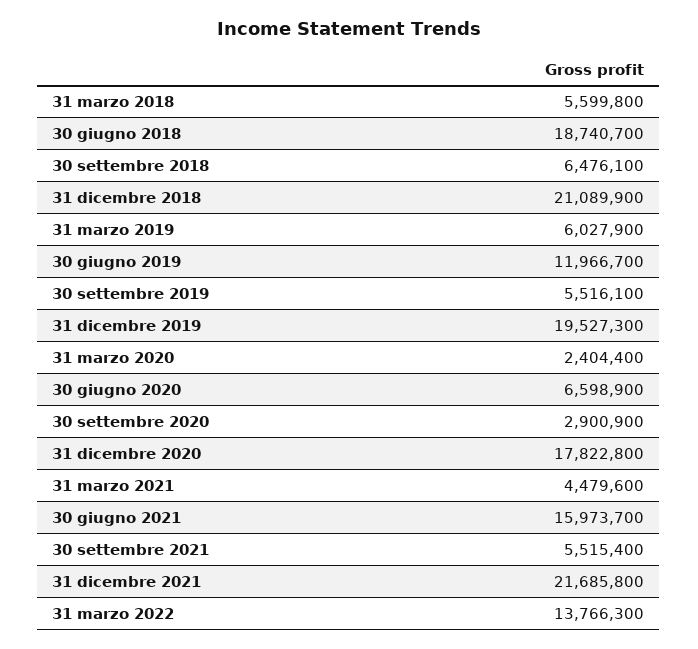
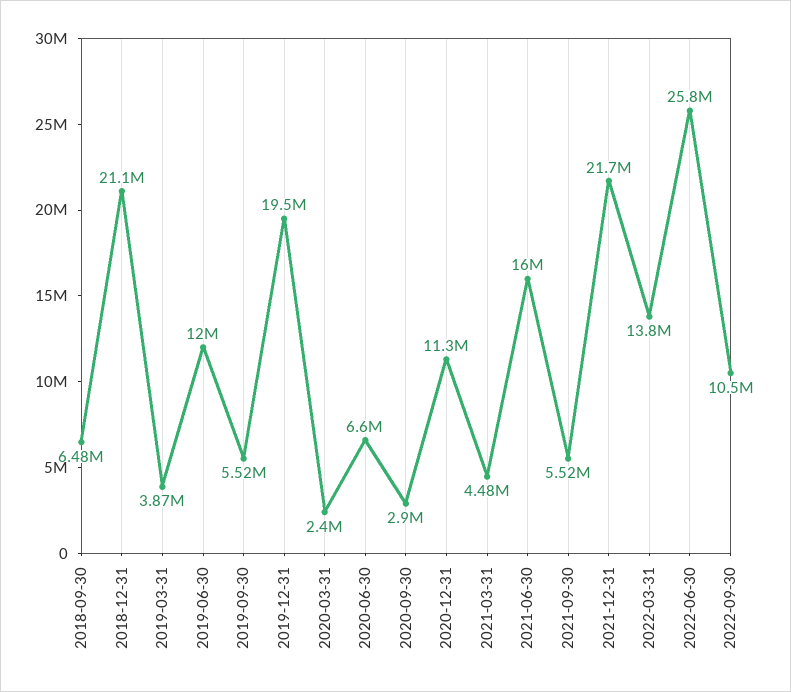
31 marzo 2018: 5599800 -> none
30 giugno 2018: 18740700 -> none
31 marzo 2019: 6027900 -> 3870000
31 dicembre 2020: 17822800 -> 11300000
2022-06-30: none -> 25800000
2022-09-30: none -> 10500000

